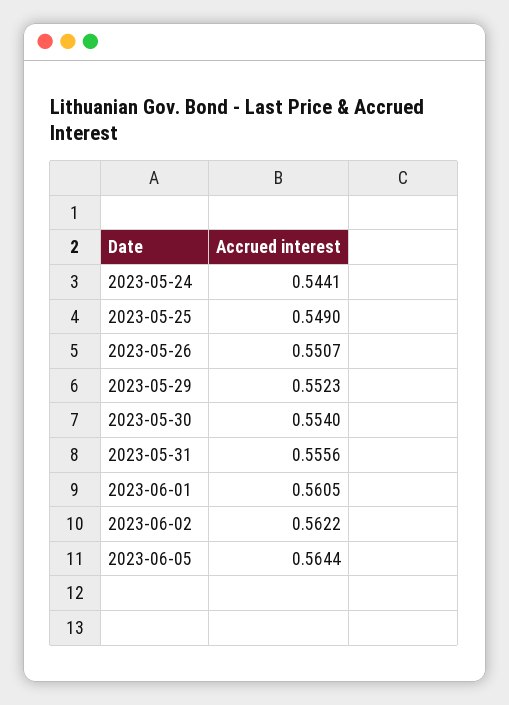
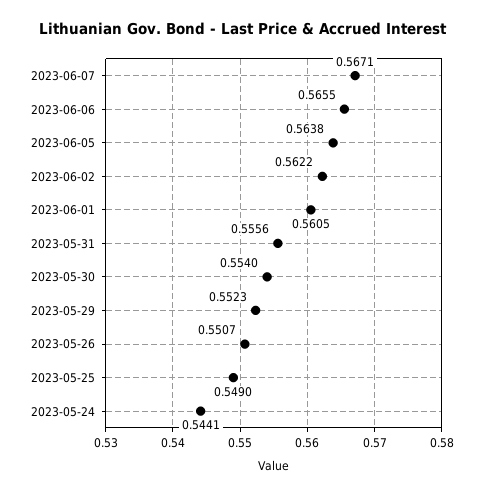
2023-06-05: 0.5644 -> 0.5638
2023-06-07: none -> 0.5671
2023-06-06: none -> 0.5655

